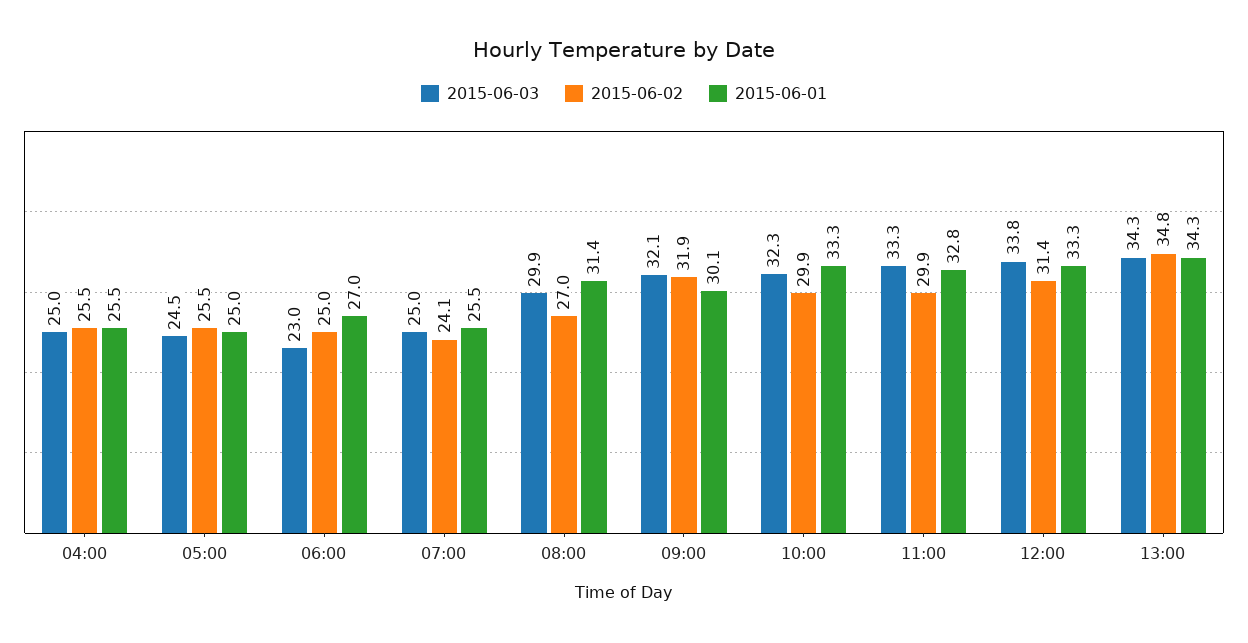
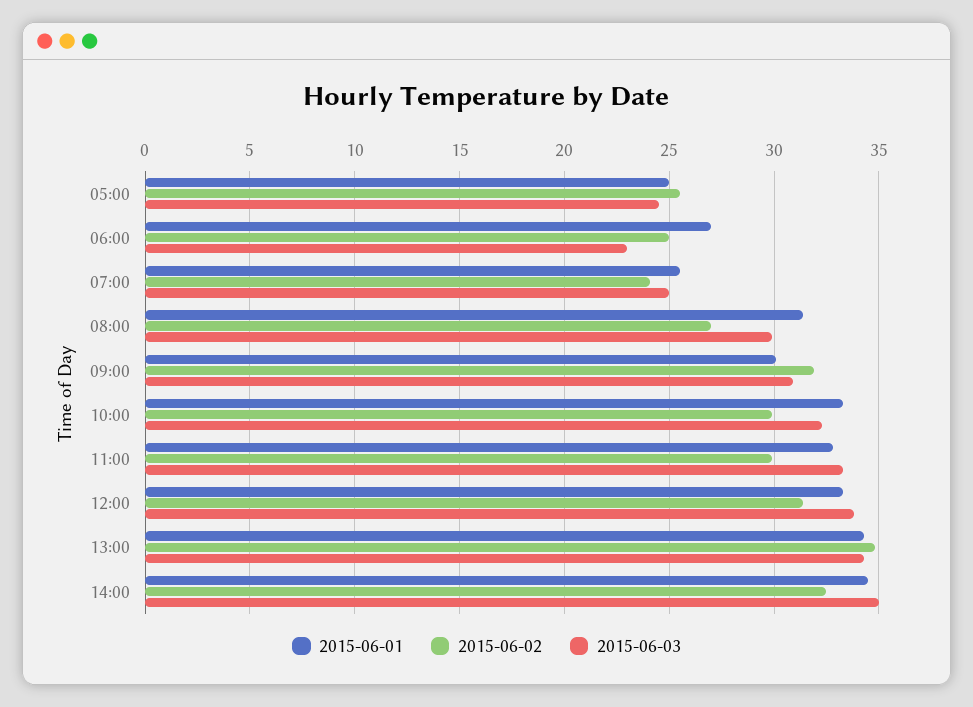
2015-06-03, 04:00: 25 -> none
2015-06-02, 04:00: 25.5 -> none
2015-06-01, 04:00: 25.5 -> none
2015-06-03, 09:00: 32.1 -> 31
2015-06-01, 14:00: none -> 34.5
2015-06-02, 14:00: none -> 32.5
2015-06-03, 14:00: none -> 35

